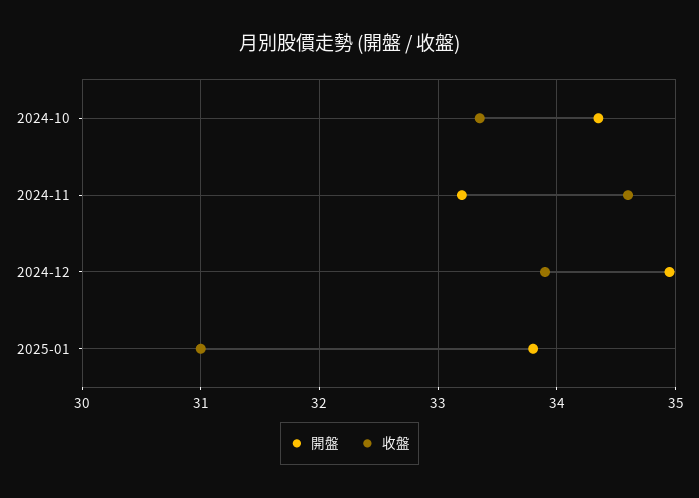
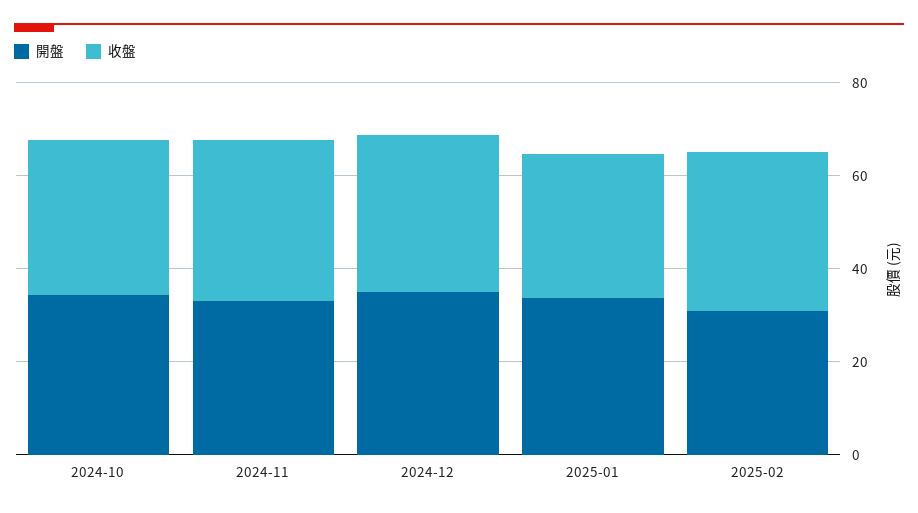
開盤, 2025-02: none -> 30
收盤, 2025-02: none -> 35

